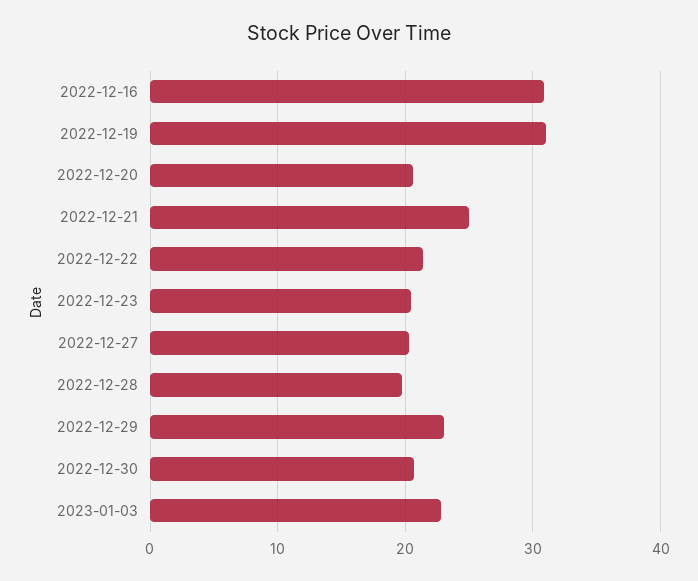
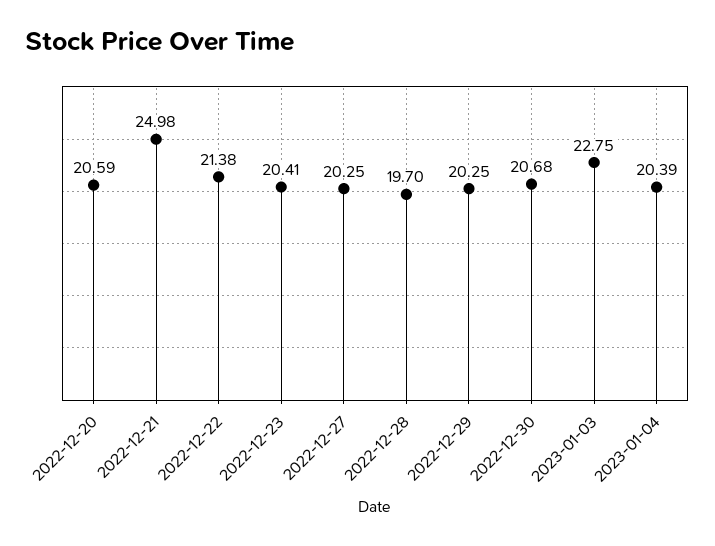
2022-12-16: 31 -> none
2022-12-19: 31 -> none
2022-12-29: 23 -> 20.25
2023-01-04: none -> 20.39

